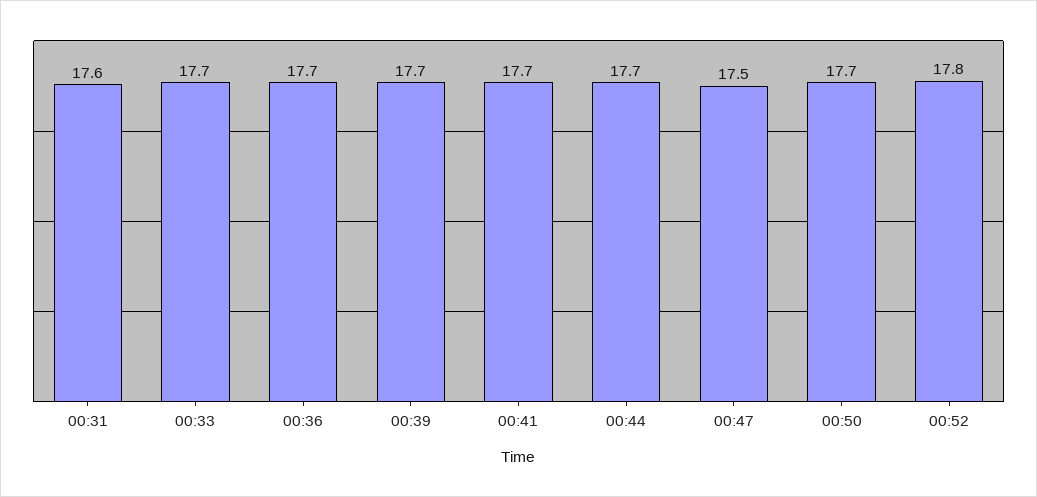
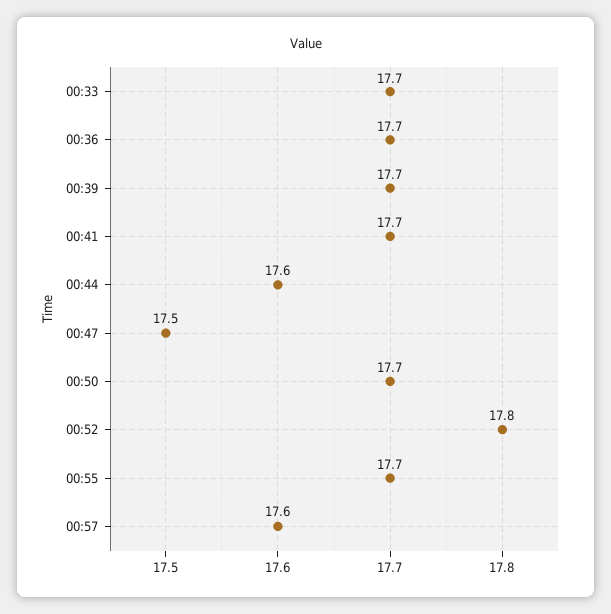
00:31: 17.6 -> none
00:44: 17.7 -> 17.6
00:55: none -> 17.7
00:57: none -> 17.6

